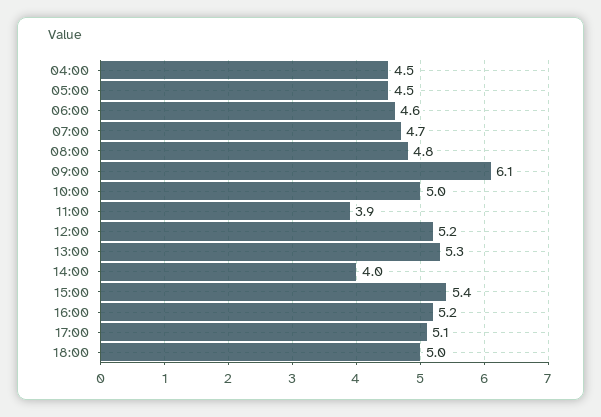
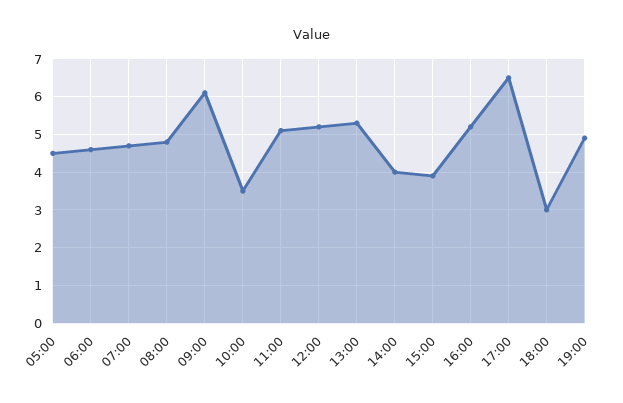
04:00: 4.5 -> none
10:00: 5 -> 3.5
11:00: 3.9 -> 5
15:00: 5.4 -> 4
17:00: 5.1 -> 6.5
18:00: 5 -> 3
19:00: none -> 5

